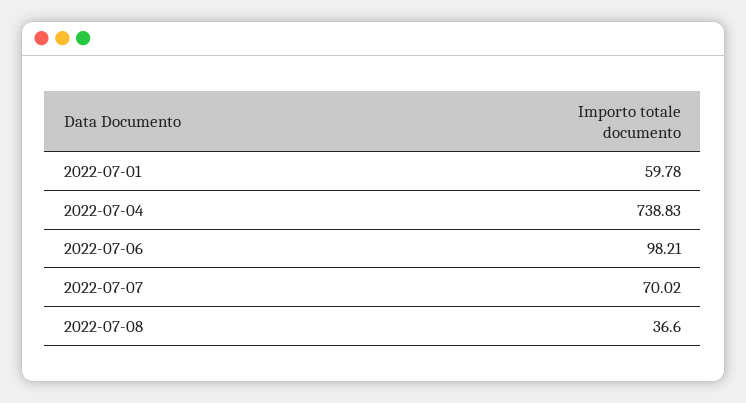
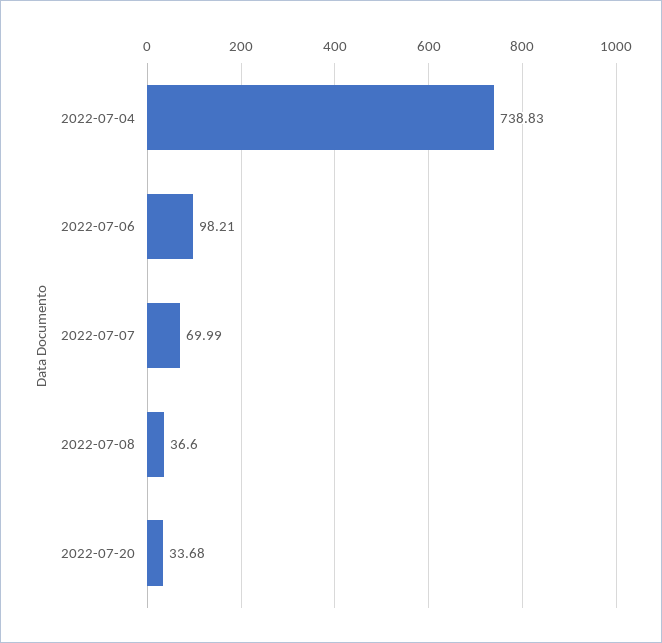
2022-07-01: 59.78 -> none
2022-07-07: 70.02 -> 69.99
2022-07-20: none -> 33.68

